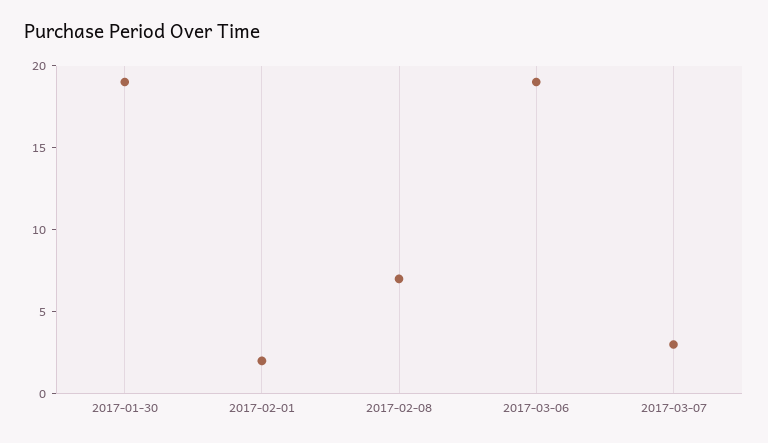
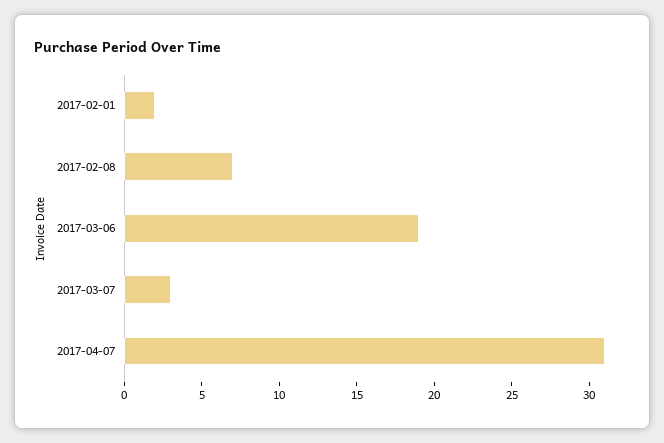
2017-01-30: 19 -> none
2017-04-07: none -> 31

